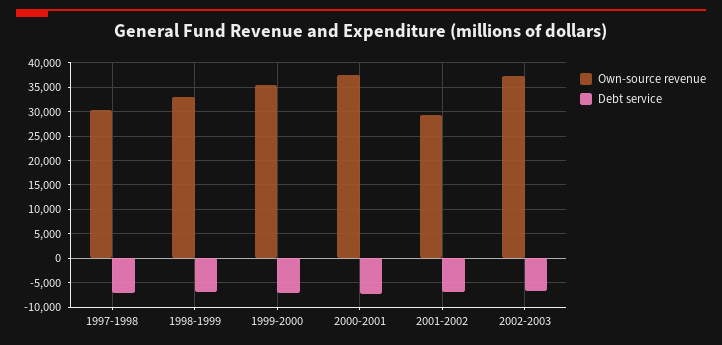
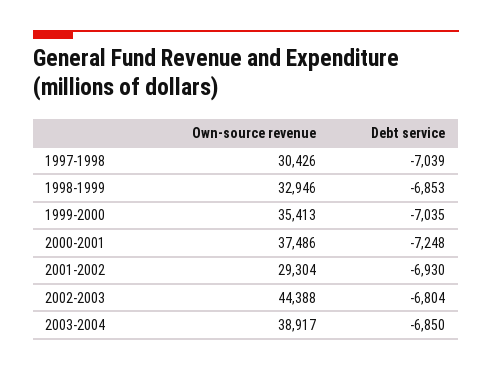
Own-source revenue, 2002-2003: 37500 -> 44388
Own-source revenue, 2003-2004: none -> 38917
Debt service, 2003-2004: none -> -6850

